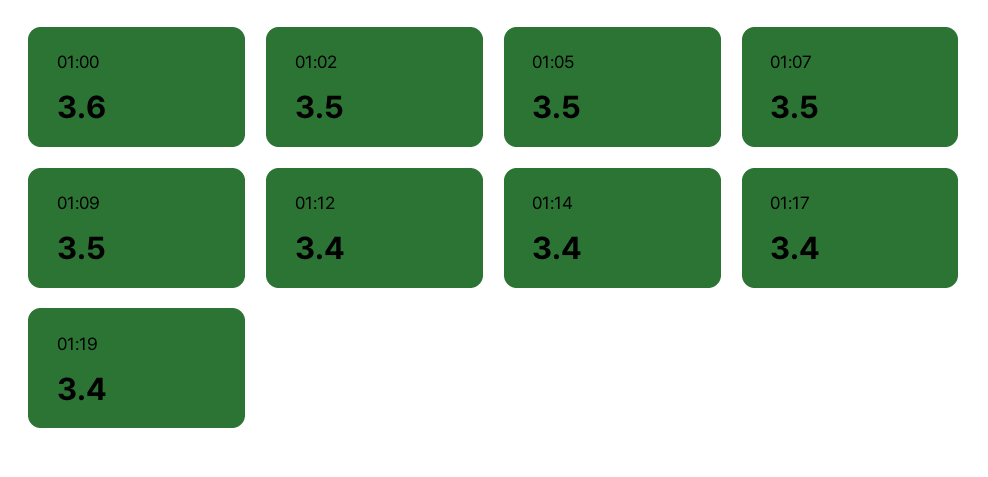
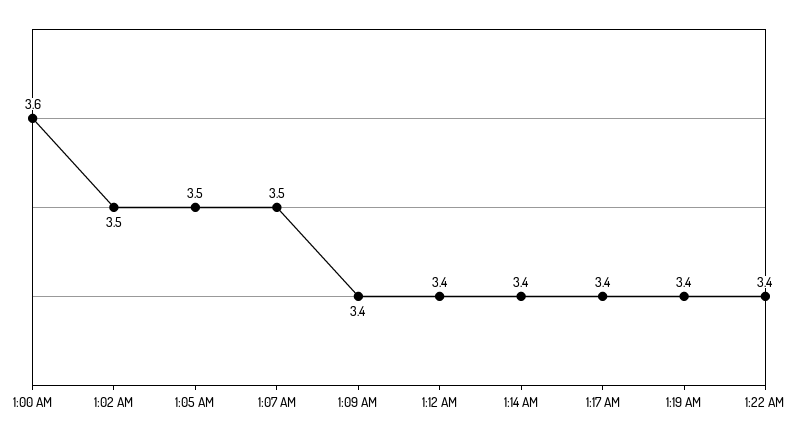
01:09: 3.5 -> 3.4
1:22 AM: none -> 3.4

